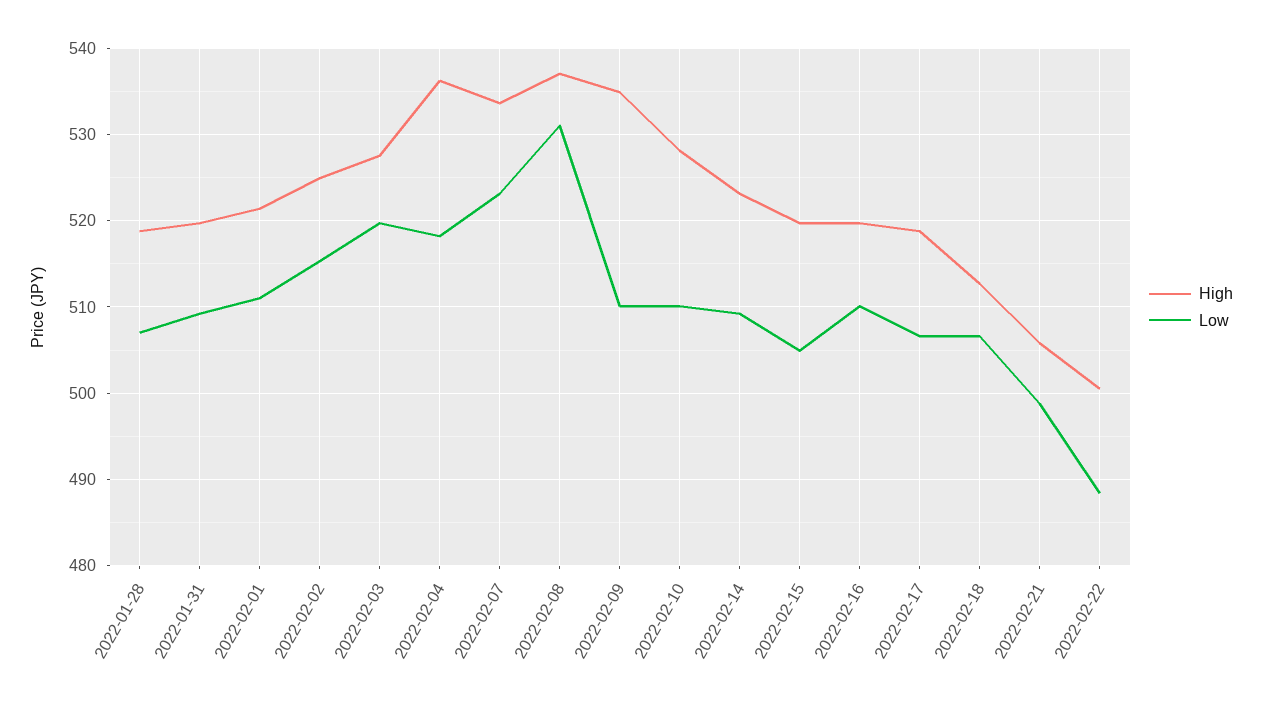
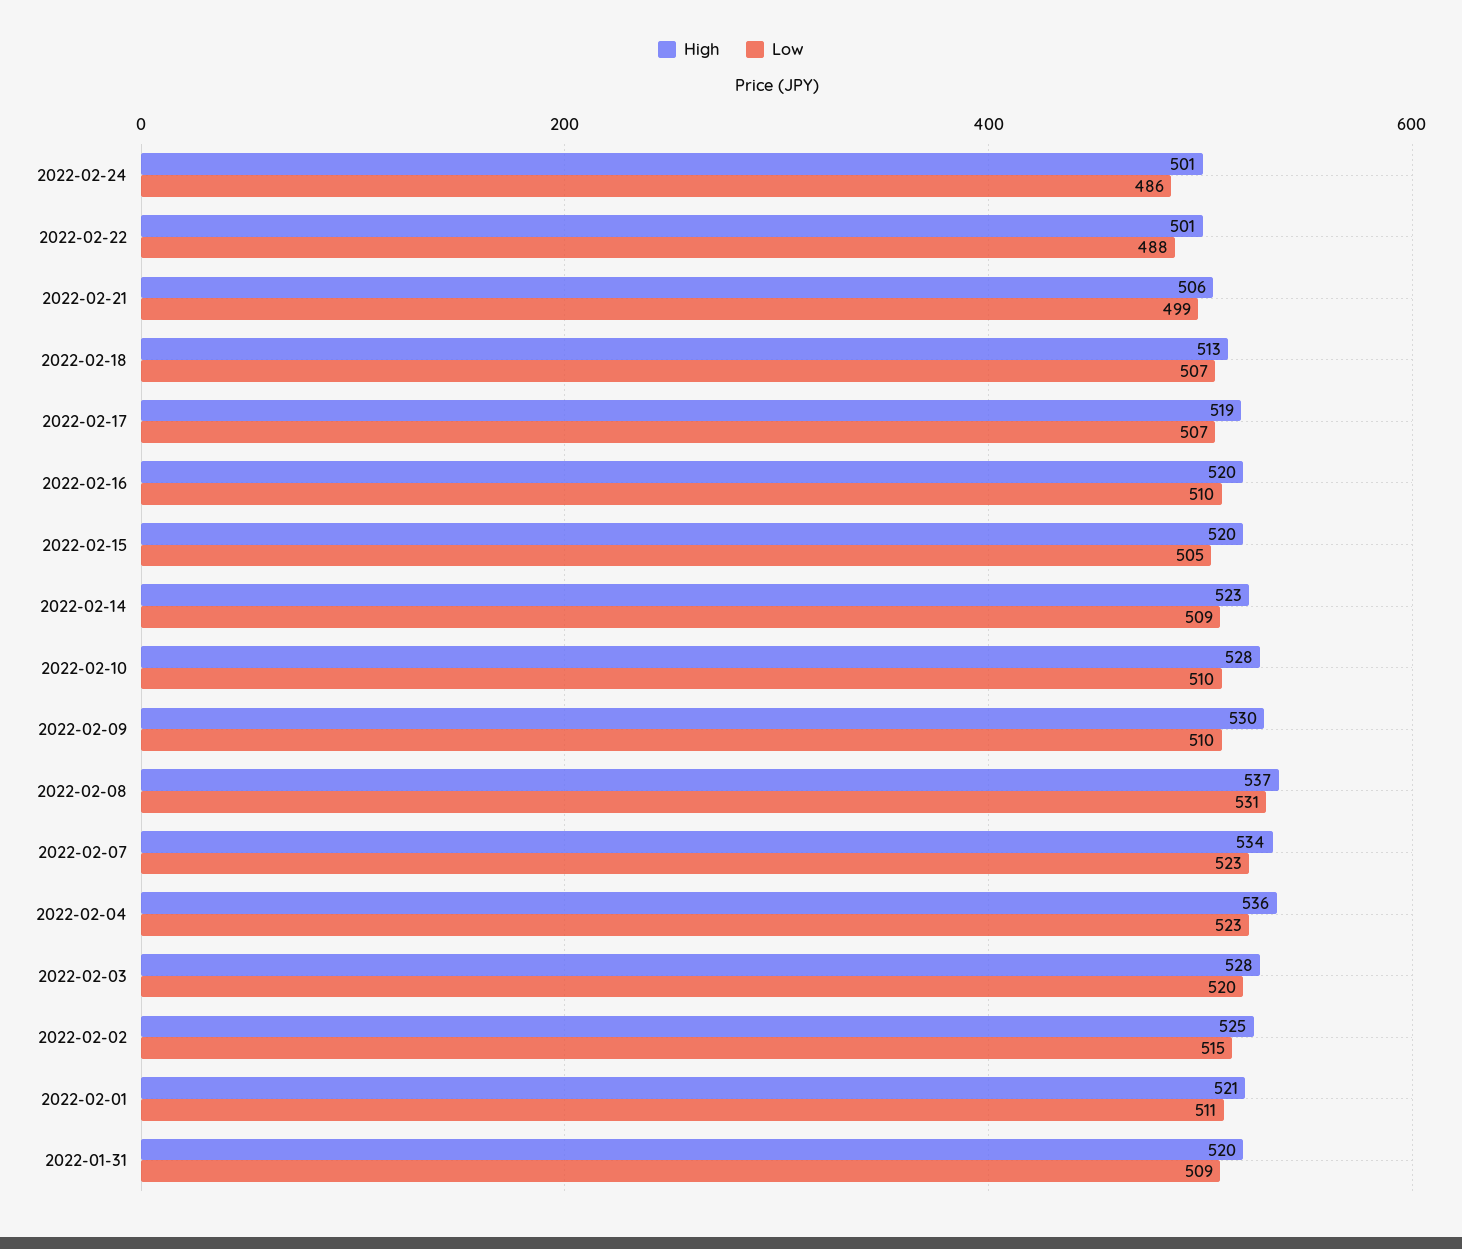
High, 2022-01-28: 519 -> none
Low, 2022-01-28: 507 -> none
Low, 2022-02-04: 518 -> 523
High, 2022-02-09: 535 -> 530
High, 2022-02-24: none -> 501
Low, 2022-02-24: none -> 486

